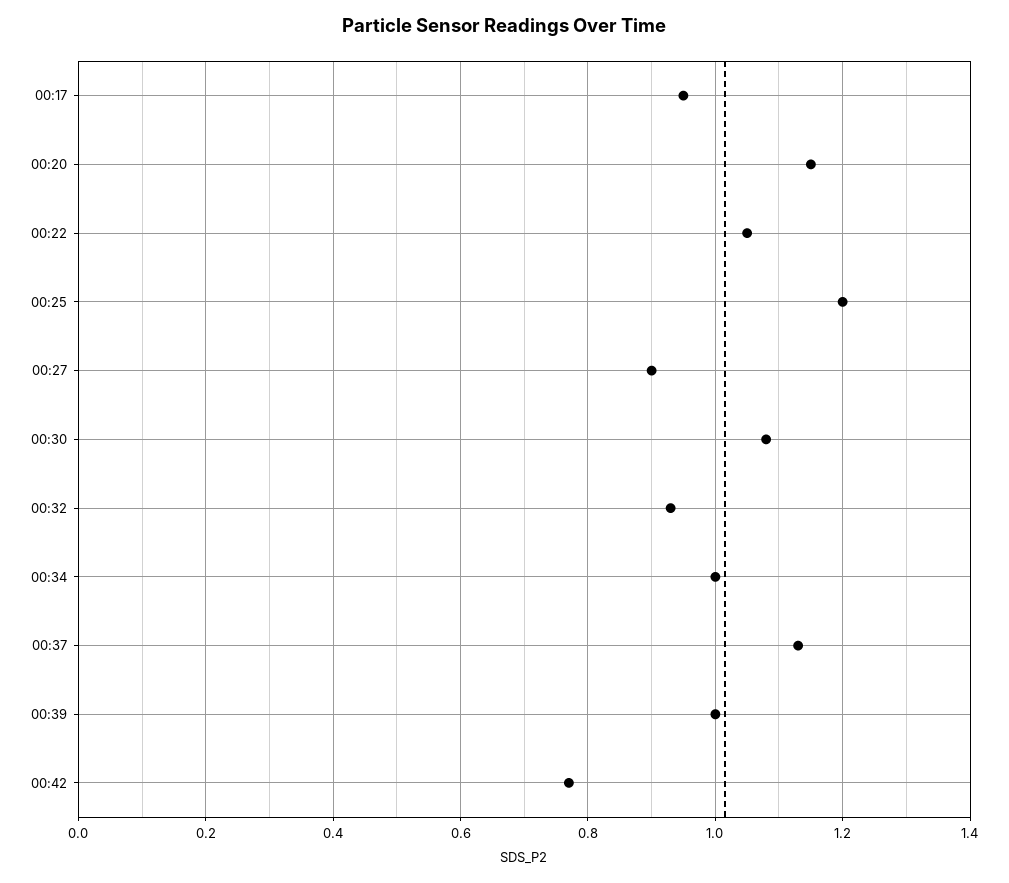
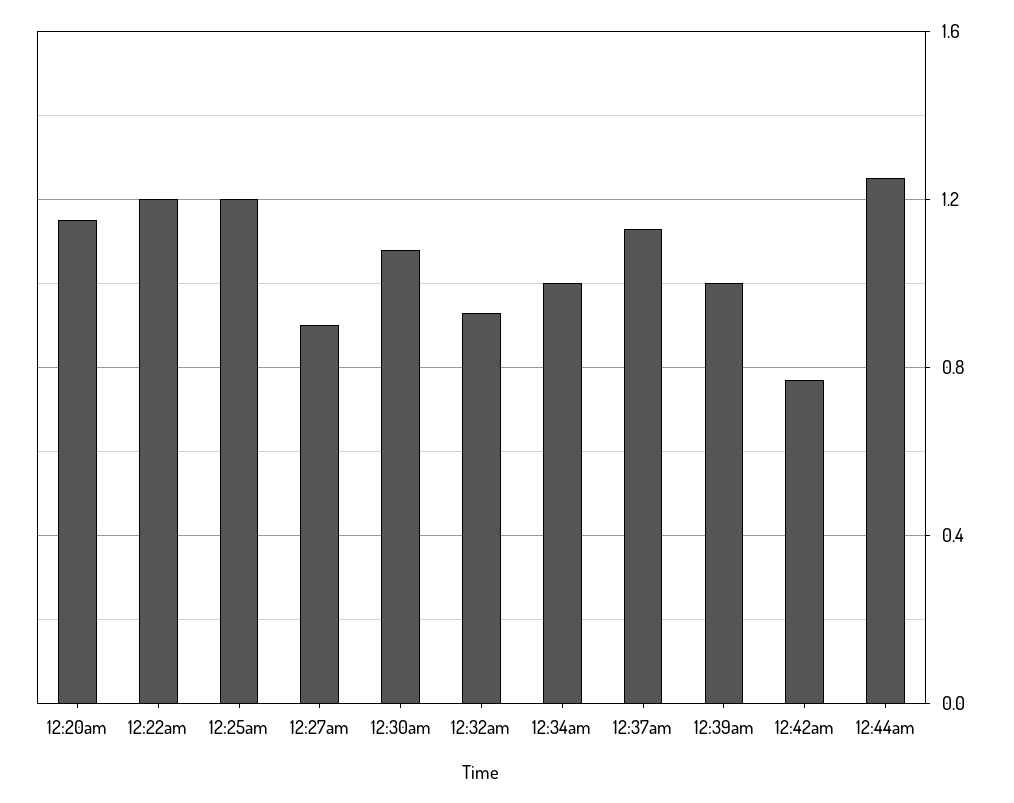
00:17: 0.95 -> none
00:22: 1.05 -> 1.2
12:44am: none -> 1.25

